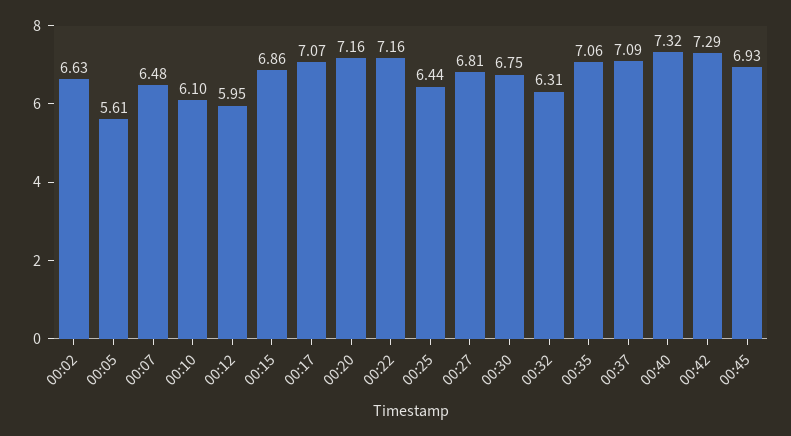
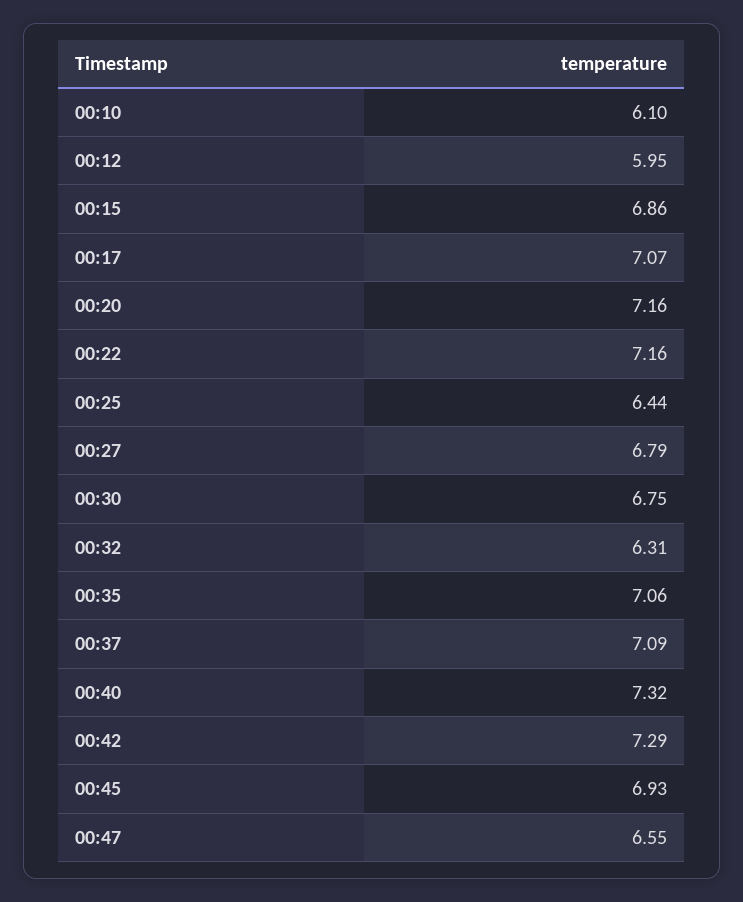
00:02: 6.63 -> none
00:05: 5.61 -> none
00:07: 6.48 -> none
00:27: 6.81 -> 6.79
00:47: none -> 6.55

